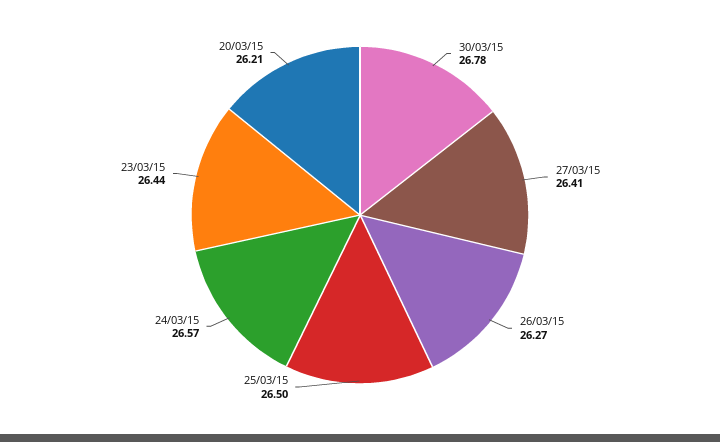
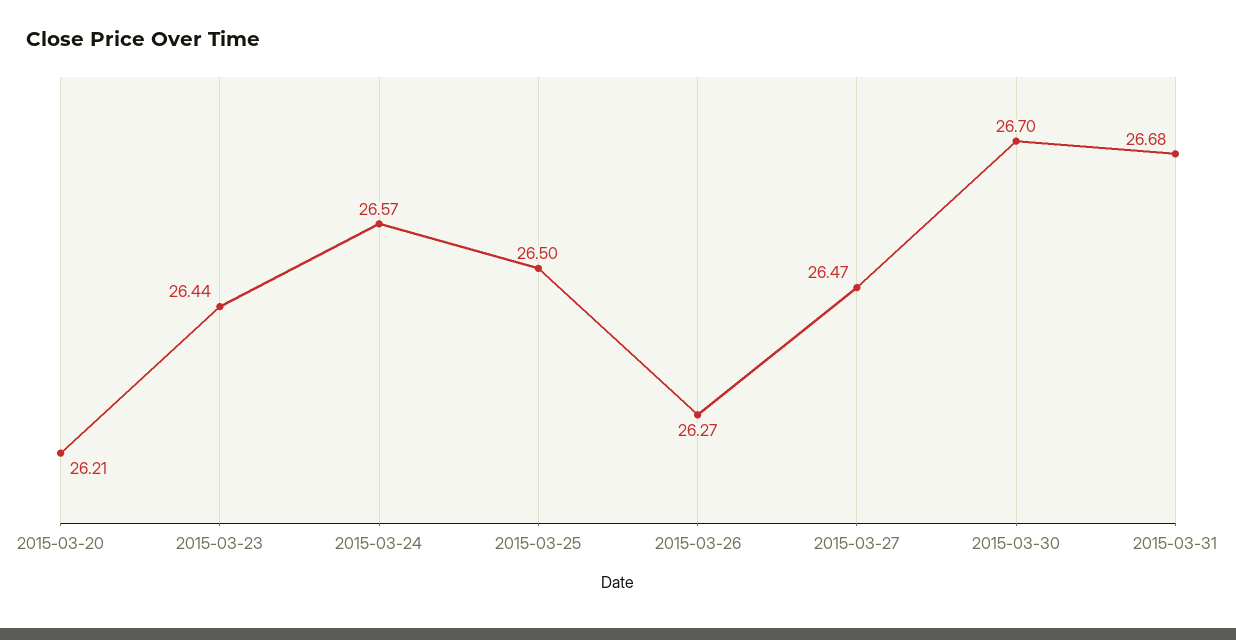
30/03/15: 26.78 -> 26.7
27/03/15: 26.41 -> 26.47
2015-03-31: none -> 26.68

